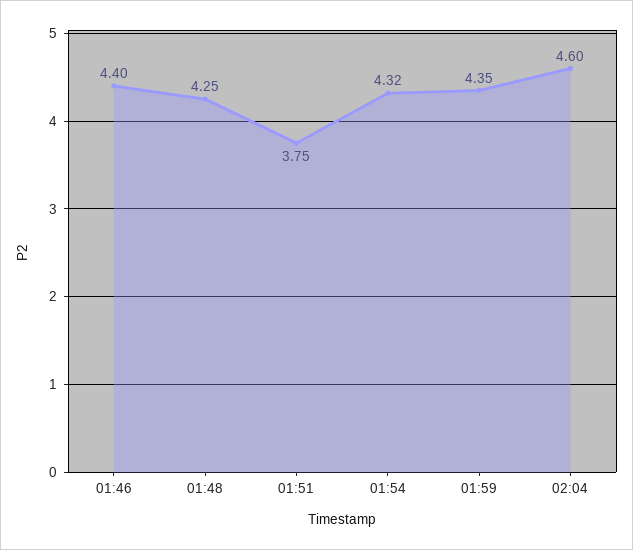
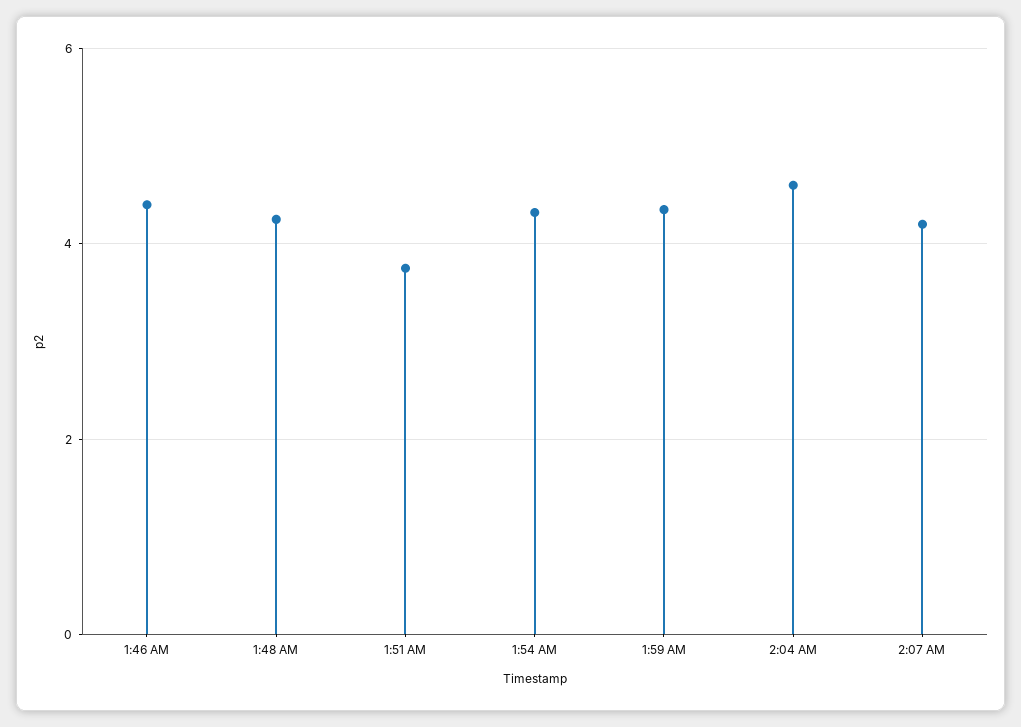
2:07 AM: none -> 4.2

